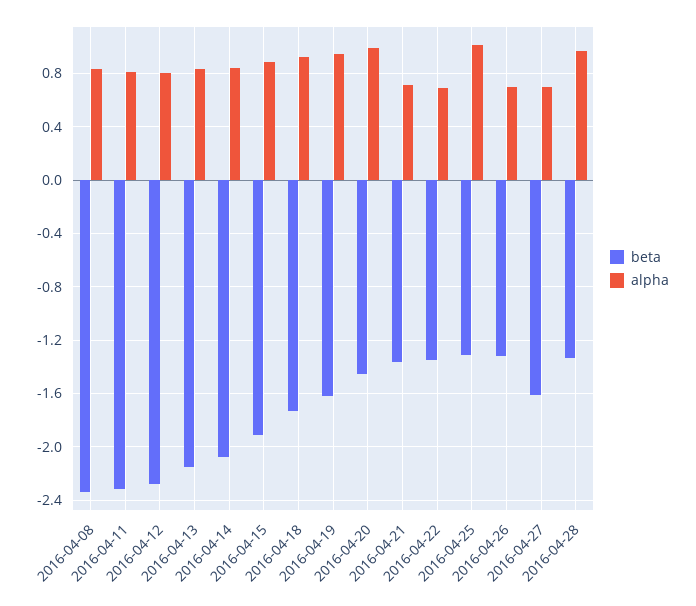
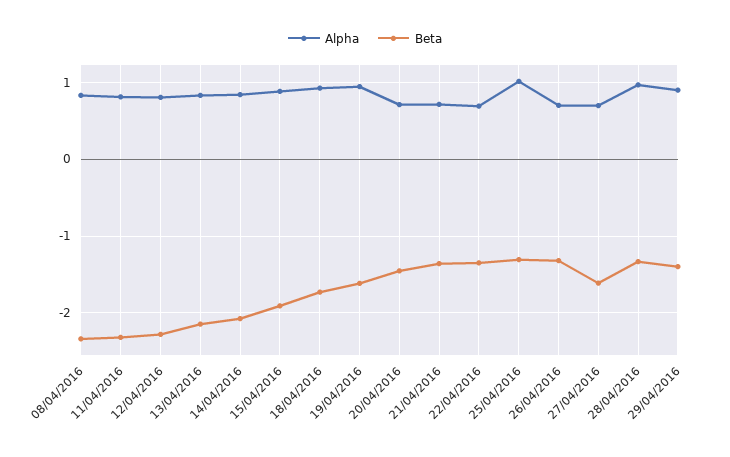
alpha, 2016-04-20: 1 -> 0.7
alpha, 29/04/2016: none -> 0.9
beta, 29/04/2016: none -> -1.4

